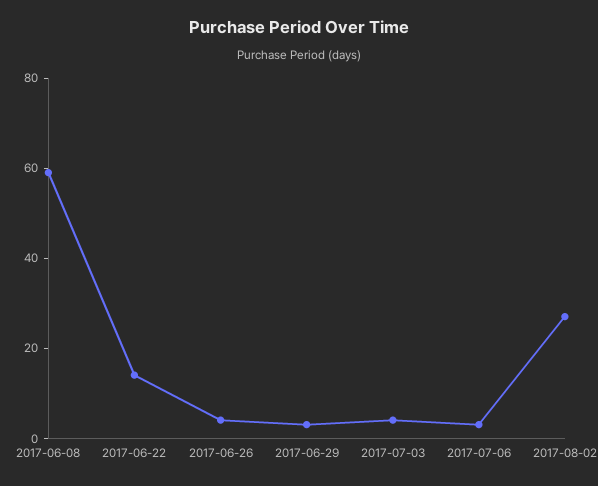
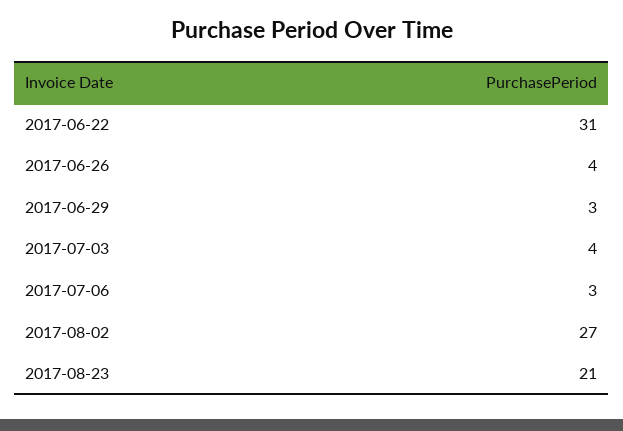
2017-06-08: 60 -> none
2017-06-22: 15 -> 31
2017-08-23: none -> 21

